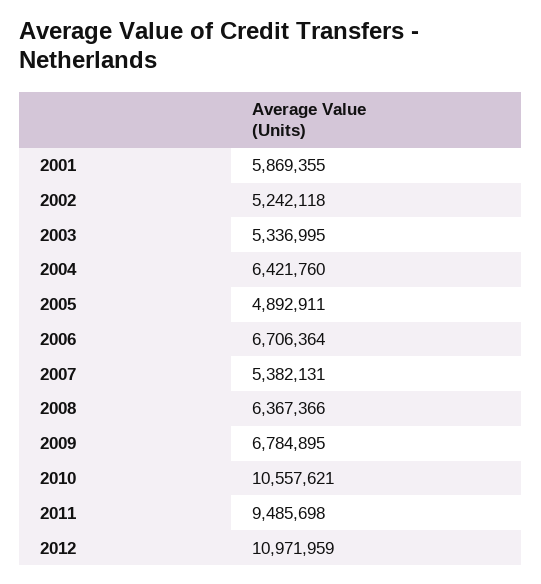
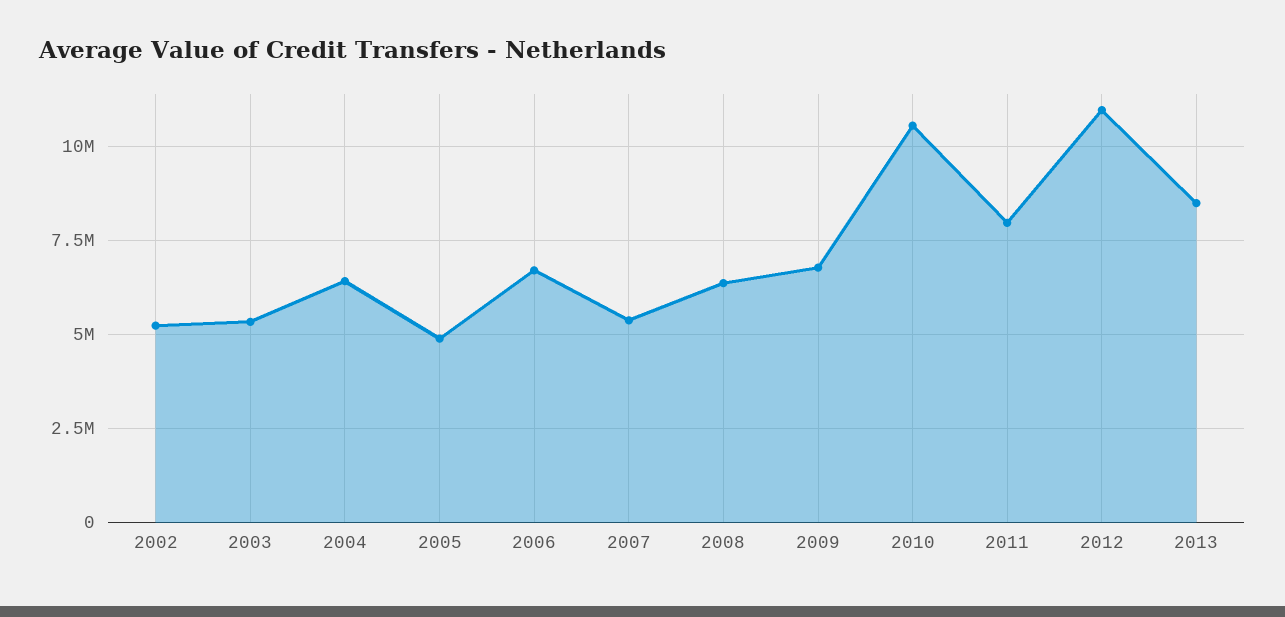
2001: 5869355 -> none
2011: 9485698 -> 8000000
2013: none -> 8500000

